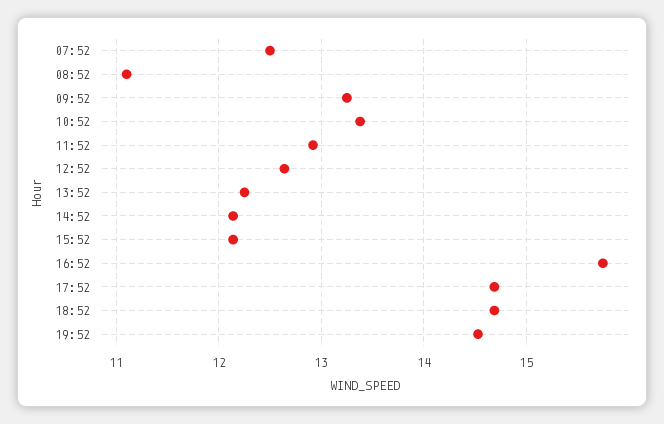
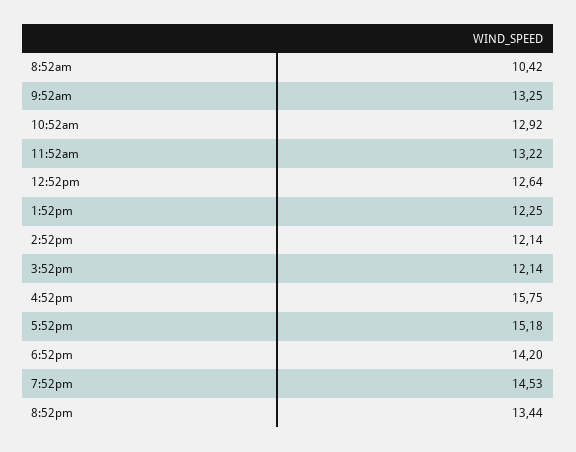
07:52: 12.5 -> none
08:52: 11.1 -> 10.42
10:52: 13.4 -> 12.92
11:52: 12.9 -> 13.22
17:52: 14.7 -> 15.18
18:52: 14.7 -> 14.2
8:52pm: none -> 13.44

